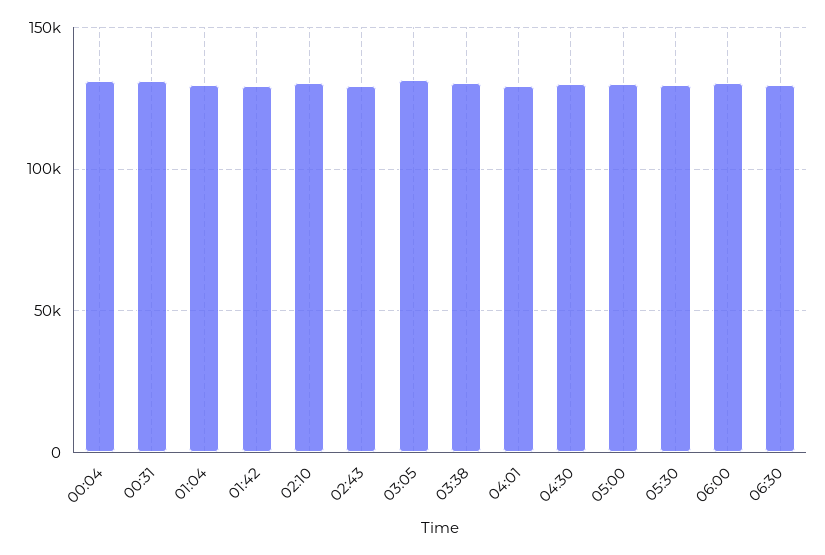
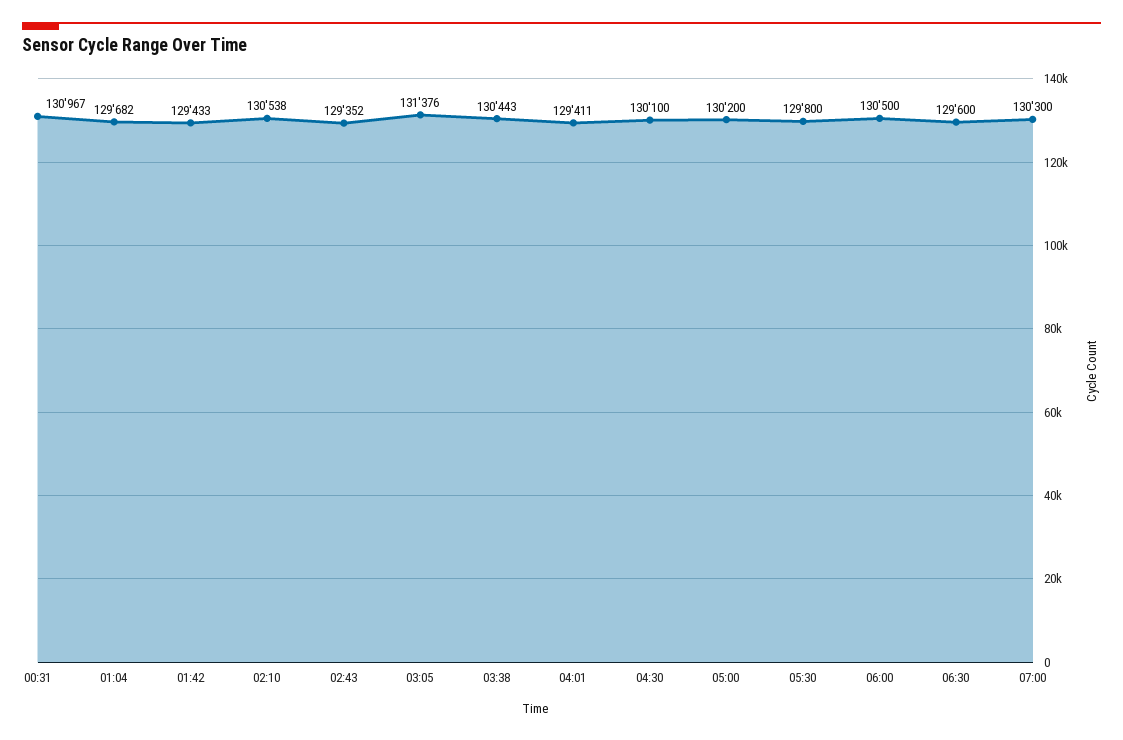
00:04: 130000 -> none
07:00: none -> 130300

